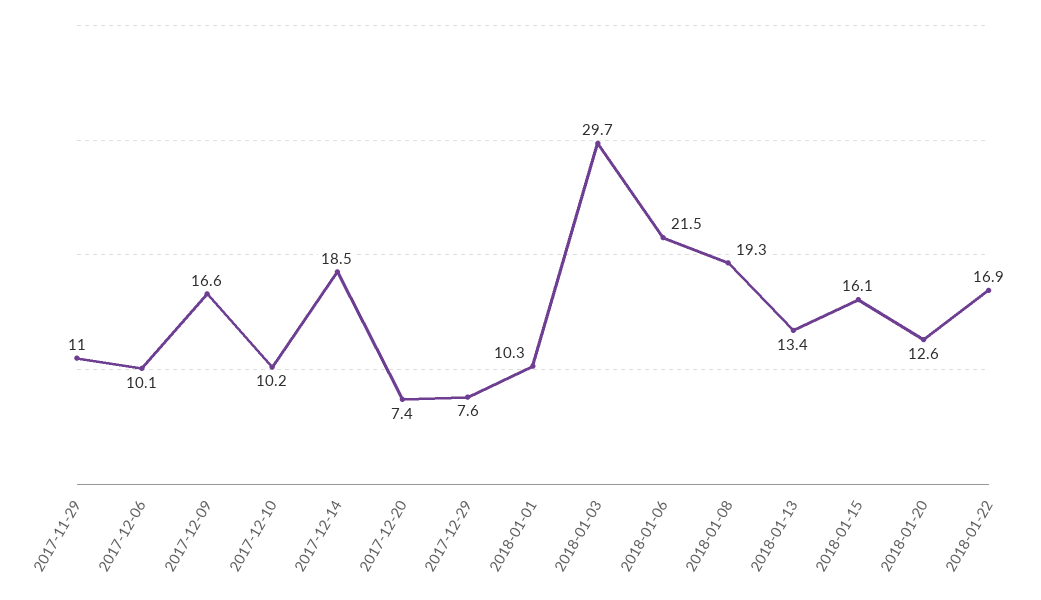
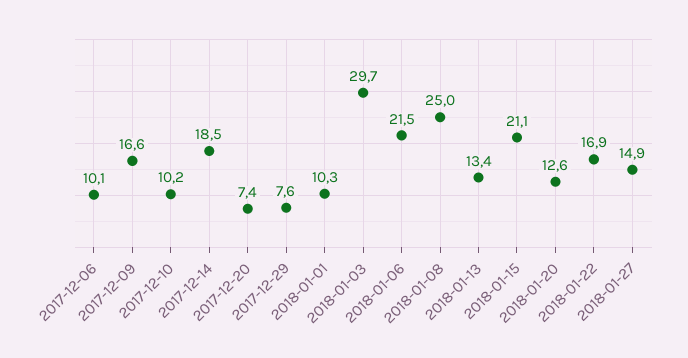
2017-11-29: 11 -> none
2018-01-08: 19.3 -> 25
2018-01-15: 16.1 -> 21.1
2018-01-27: none -> 14.9

